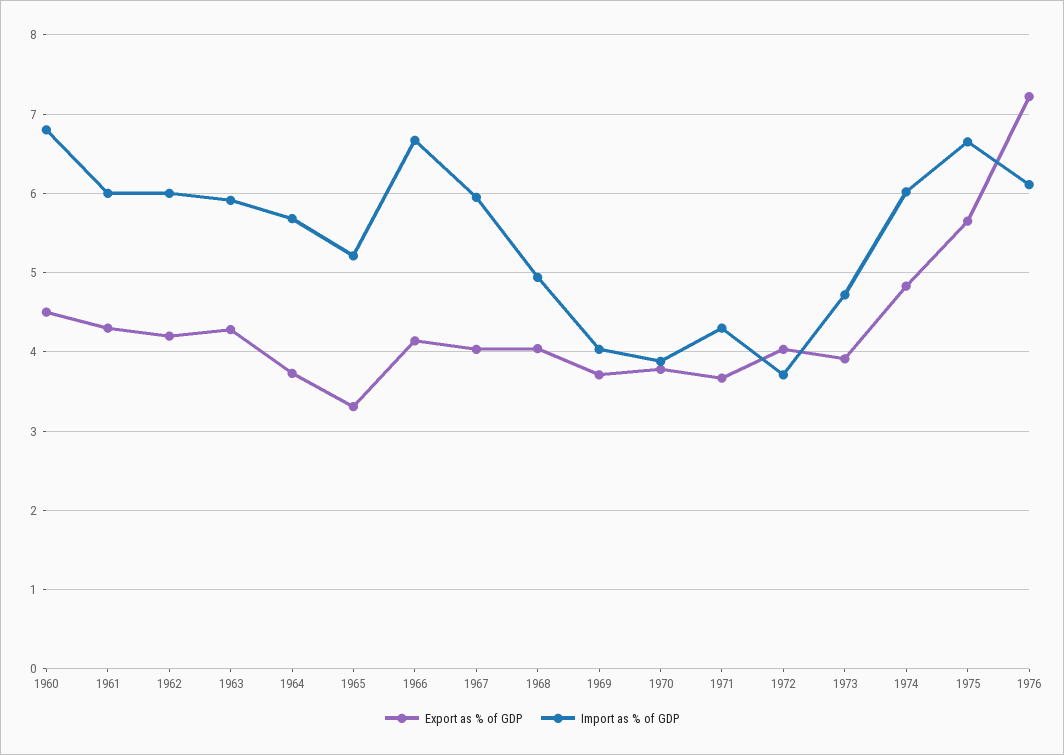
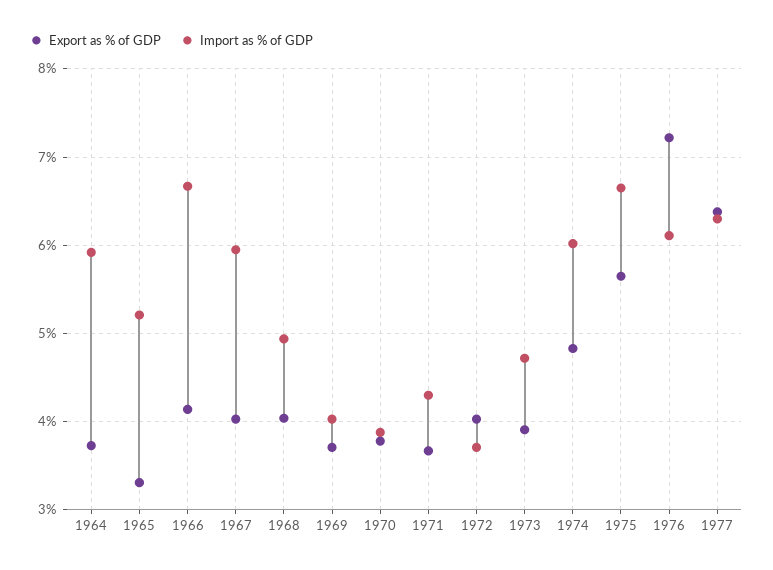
Export as % of GDP, 1960: 4.5 -> none
Import as % of GDP, 1960: 6.8 -> none
Export as % of GDP, 1961: 4.3 -> none
Import as % of GDP, 1961: 6 -> none
Export as % of GDP, 1962: 4.2 -> none
Import as % of GDP, 1962: 6 -> none
Export as % of GDP, 1963: 4.3 -> none
Import as % of GDP, 1963: 5.9 -> none
Import as % of GDP, 1964: 5.7 -> 5.9
Export as % of GDP, 1977: none -> 6.4
Import as % of GDP, 1977: none -> 6.3

